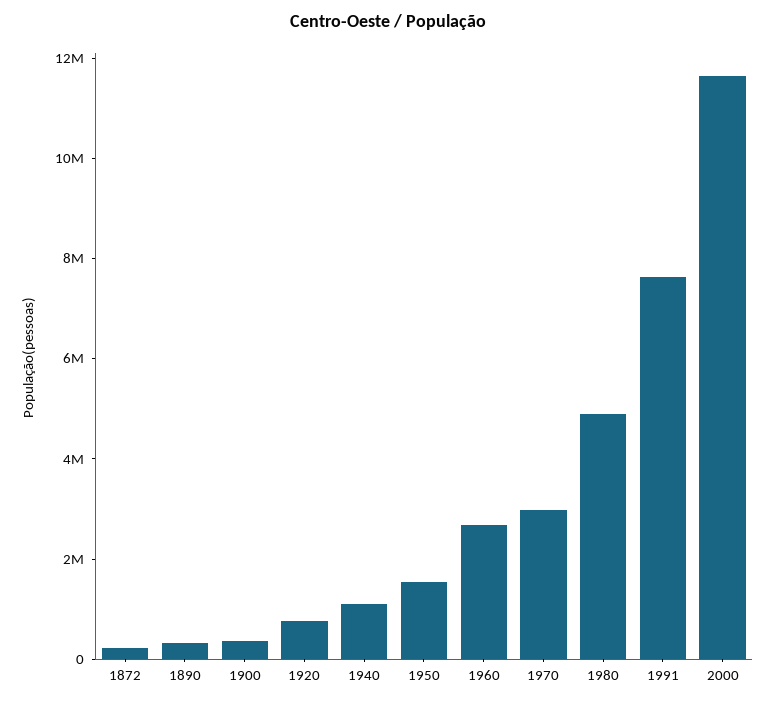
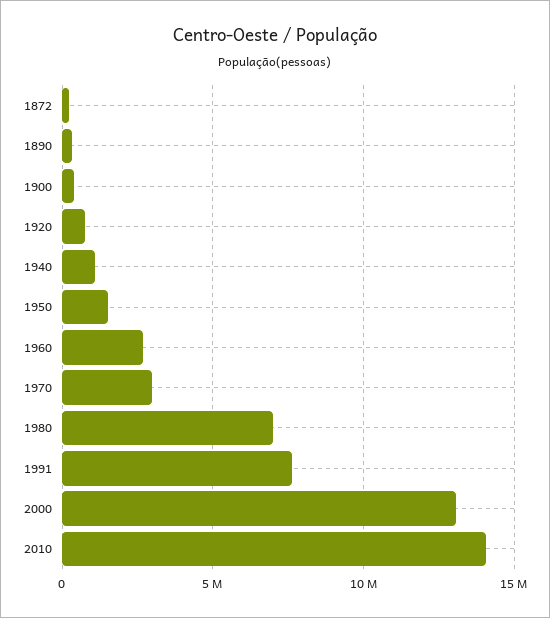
1980: 5000000 -> 7000000
2000: 11500000 -> 13000000
2010: none -> 14000000

